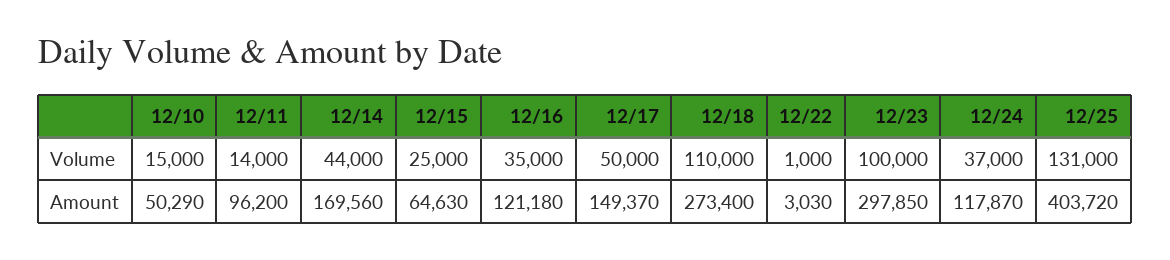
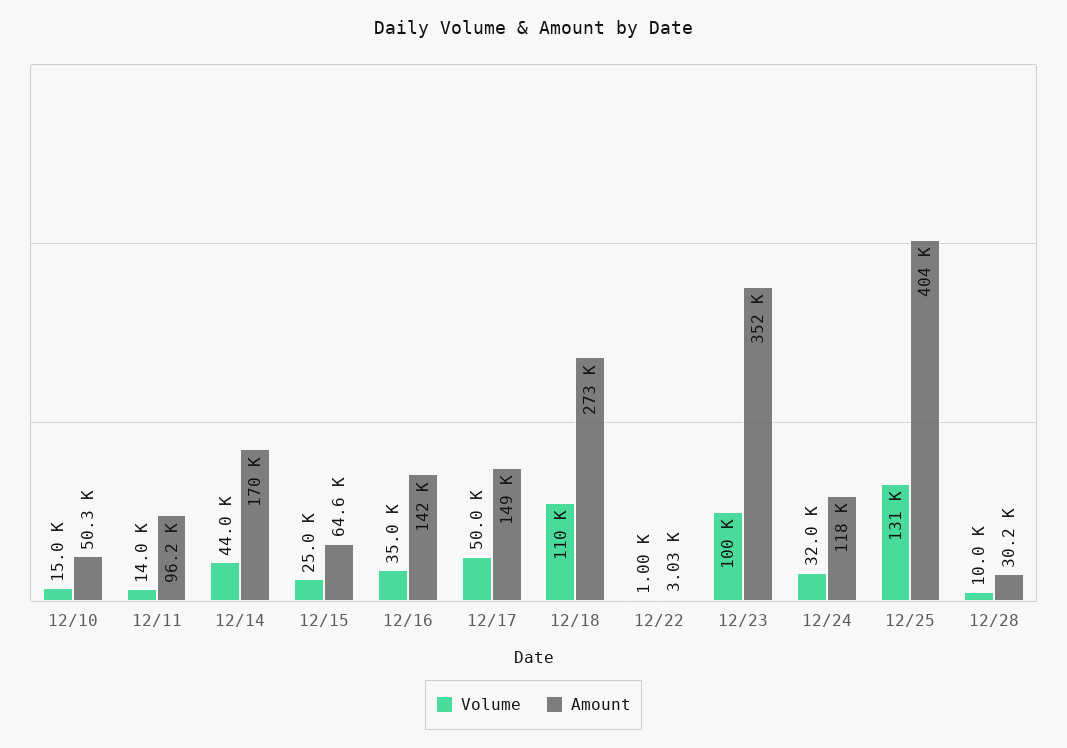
Volume, 12/24: 37000 -> 32000
Amount, 12/16: 121180 -> 142000
Amount, 12/23: 297850 -> 352000
Volume, 12/28: none -> 10000
Amount, 12/28: none -> 30200

